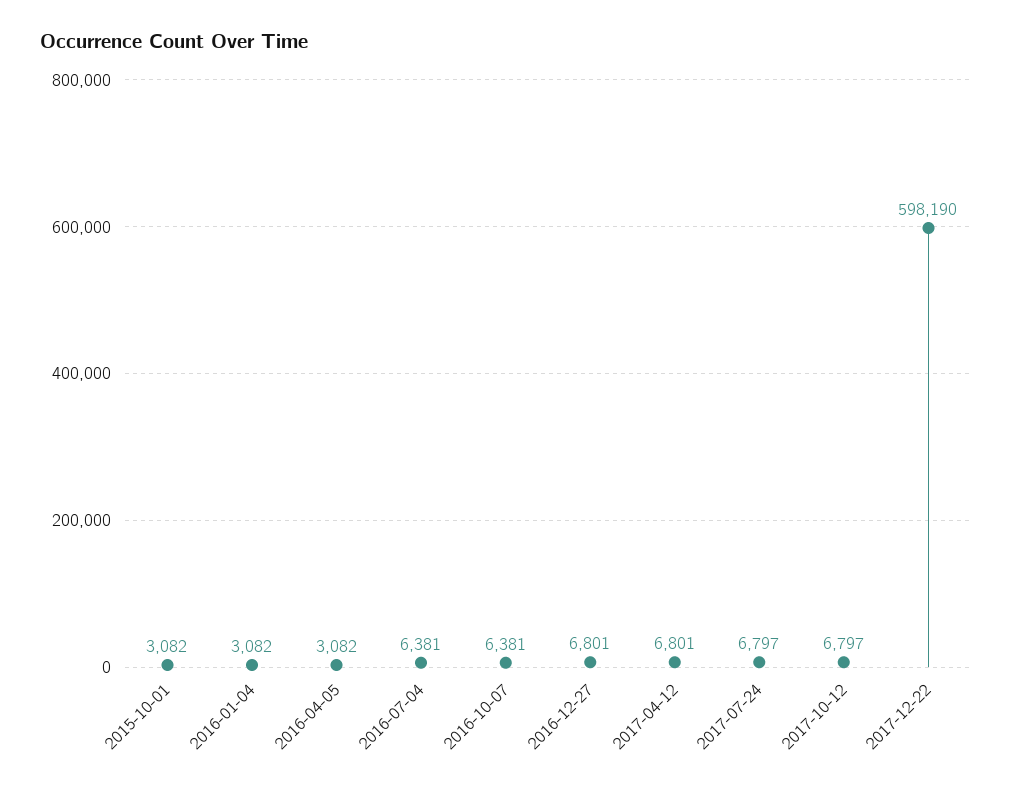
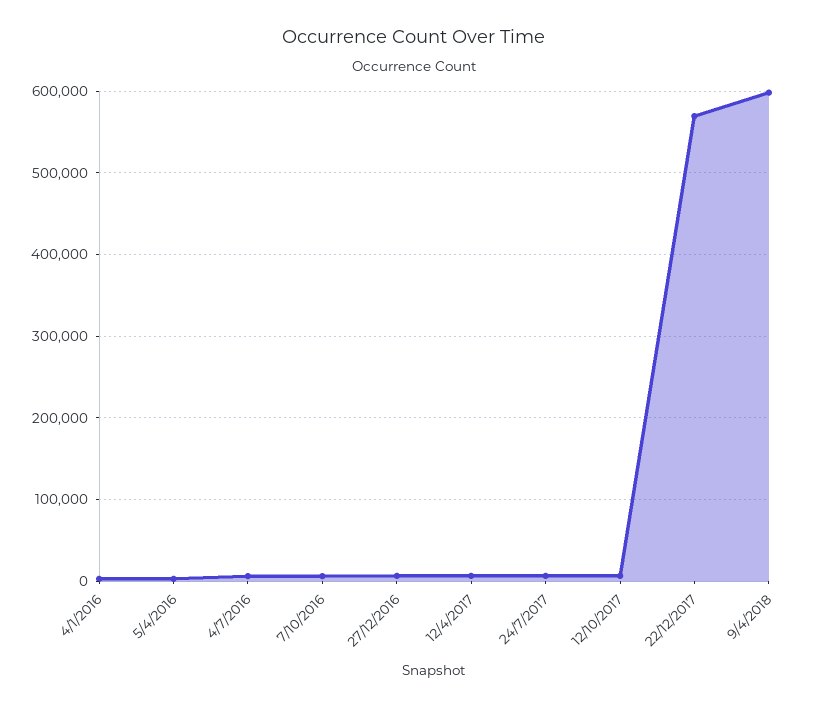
2015-10-01: 3082 -> none
2017-12-22: 598190 -> 570000
9/4/2018: none -> 600000

